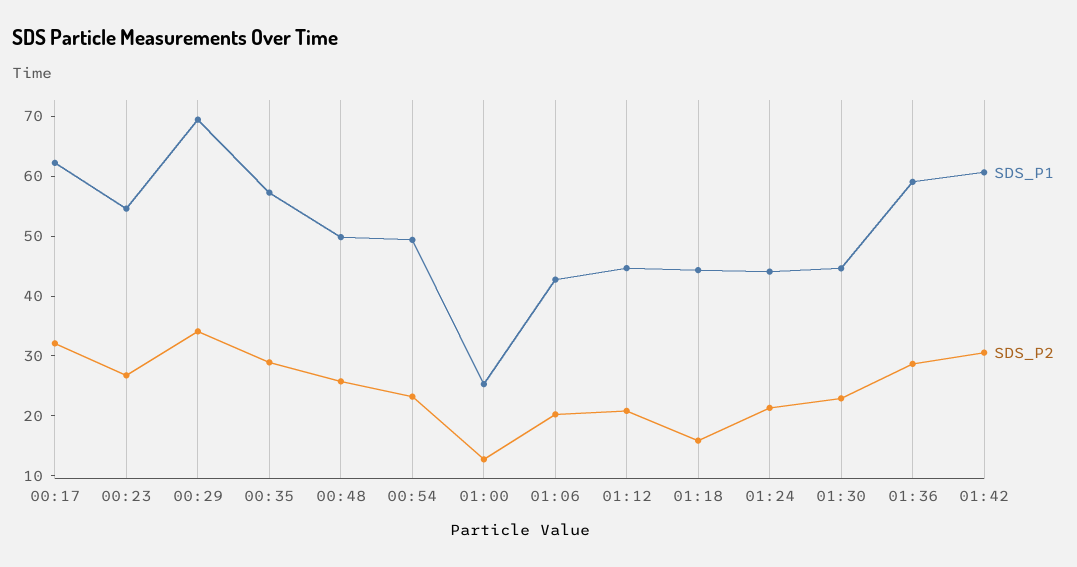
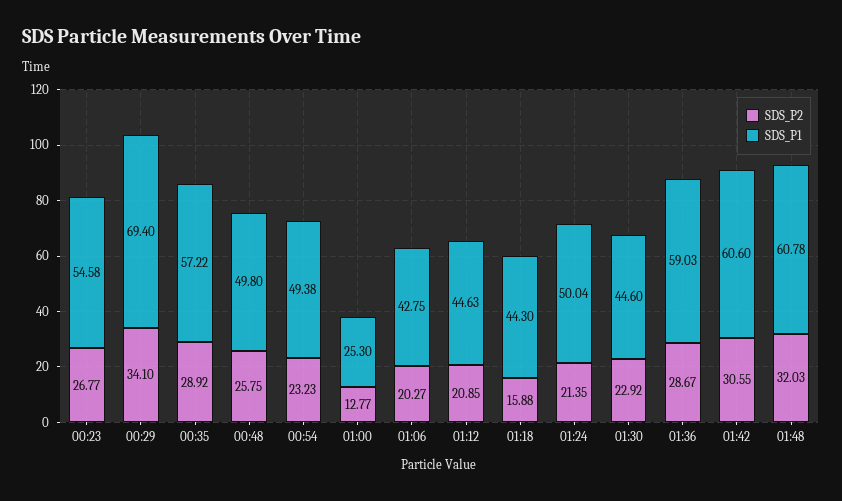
SDS_P1, 00:17: 62 -> none
SDS_P2, 00:17: 32 -> none
SDS_P1, 01:24: 44 -> 50.04
SDS_P2, 01:48: none -> 32.03
SDS_P1, 01:48: none -> 60.78

